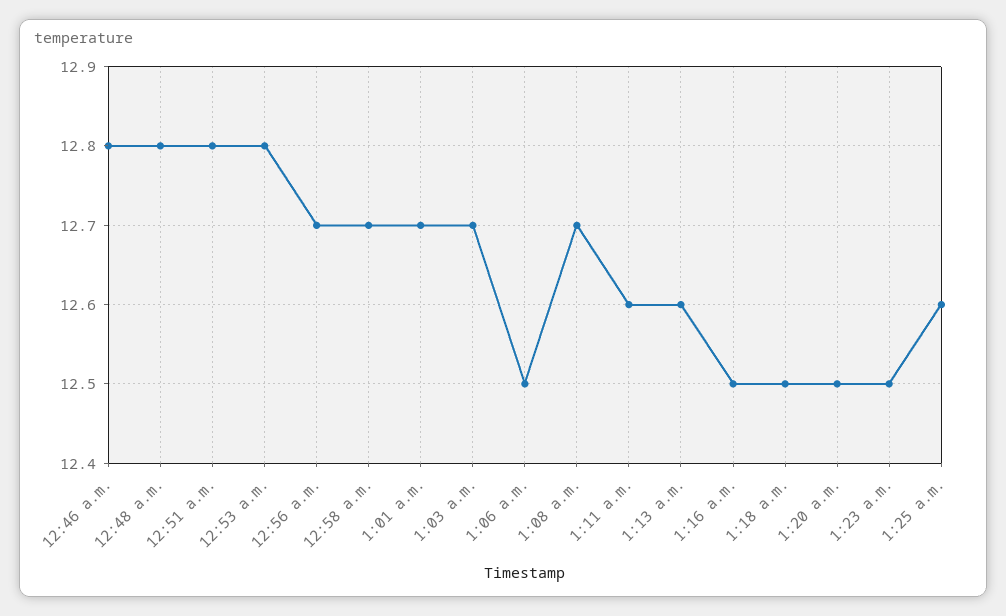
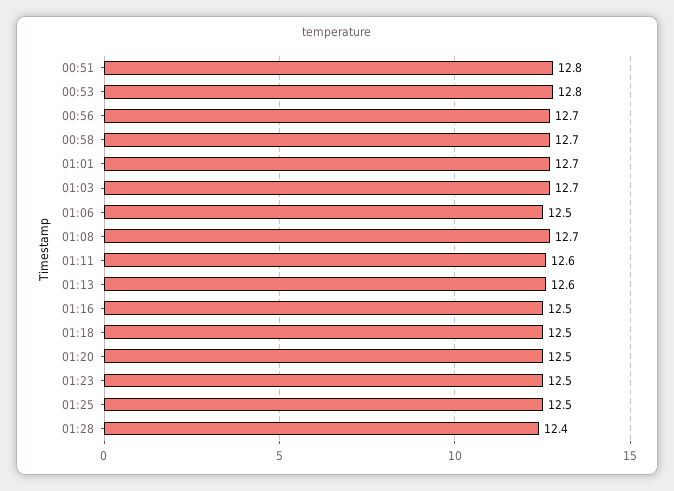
12:46 a.m.: 12.8 -> none
12:48 a.m.: 12.8 -> none
1:25 a.m.: 12.6 -> 12.5
01:28: none -> 12.4

